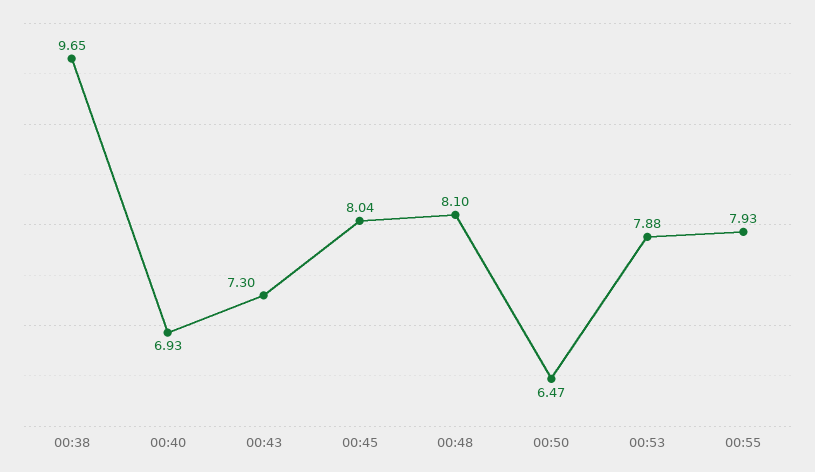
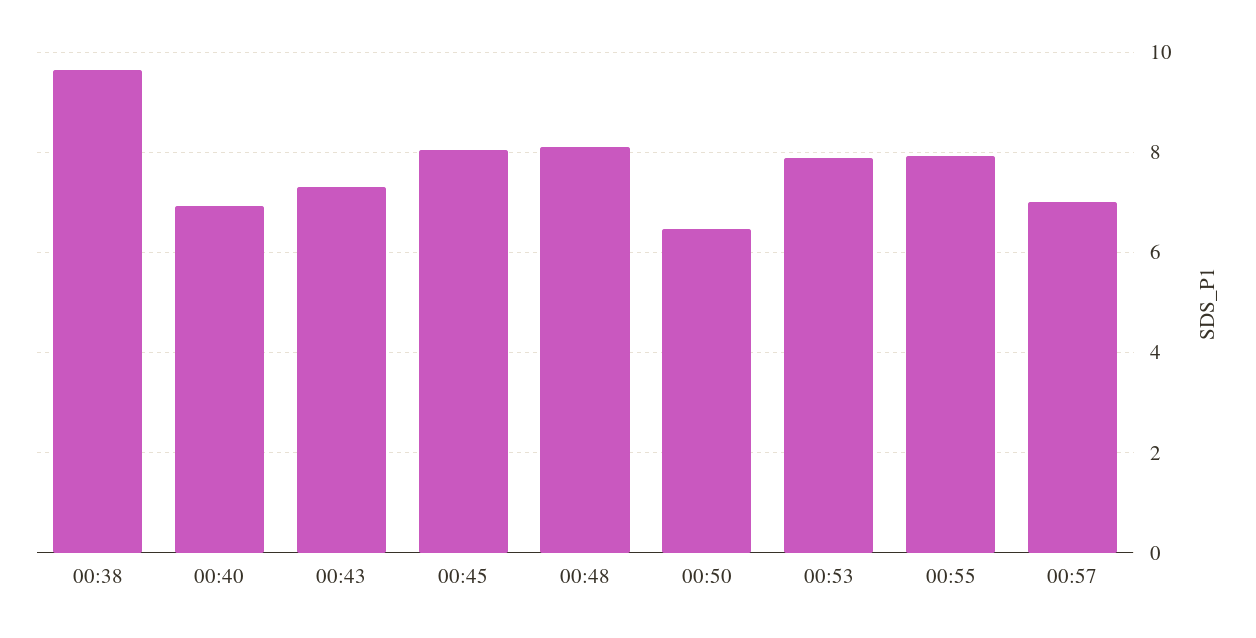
00:57: none -> 7

